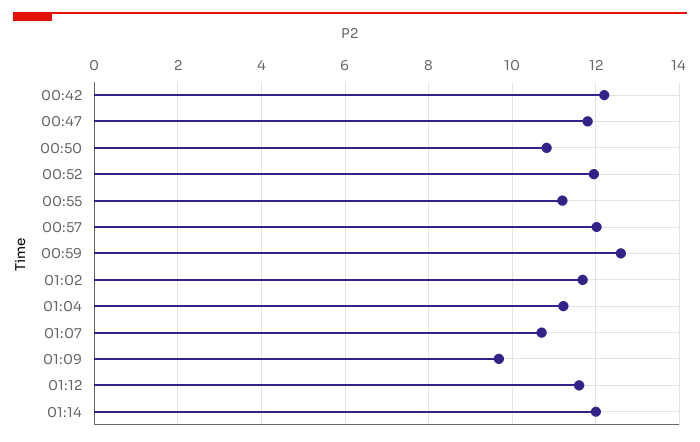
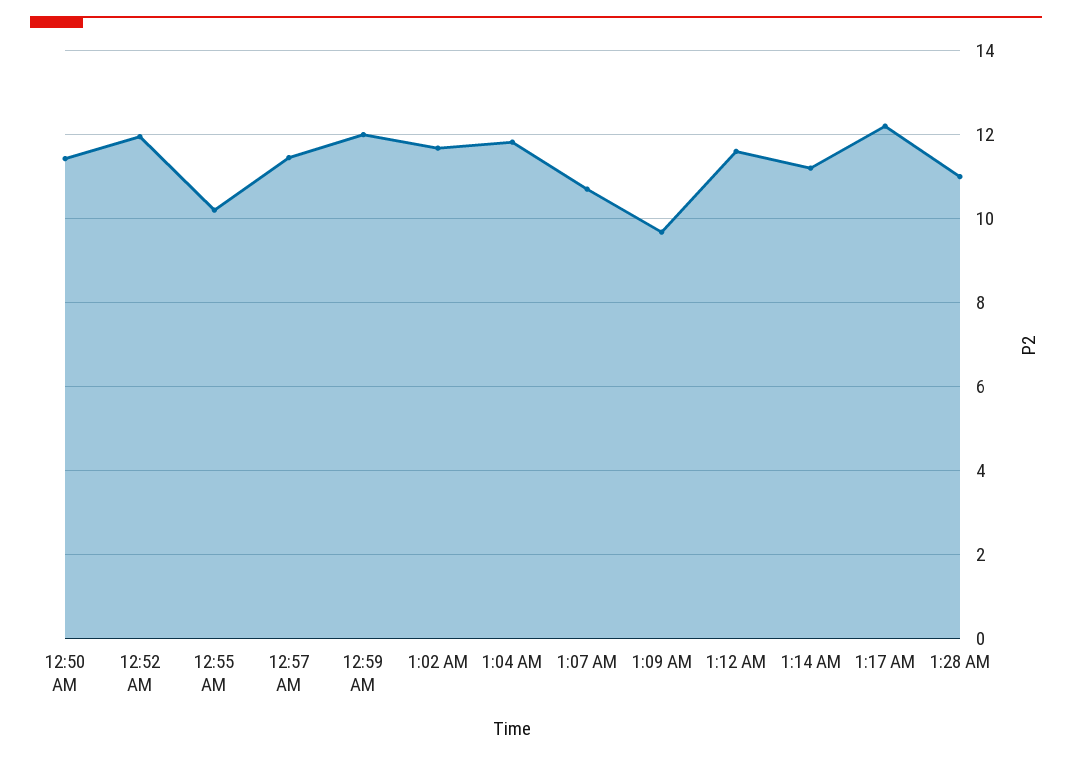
00:42: 12.2 -> none
00:47: 11.8 -> none
00:50: 10.8 -> 11.4
00:55: 11.2 -> 10.2
00:57: 12 -> 11.4
00:59: 12.6 -> 12
01:04: 11.2 -> 11.8
01:14: 12 -> 11.2
1:17 AM: none -> 12.2
1:28 AM: none -> 11

